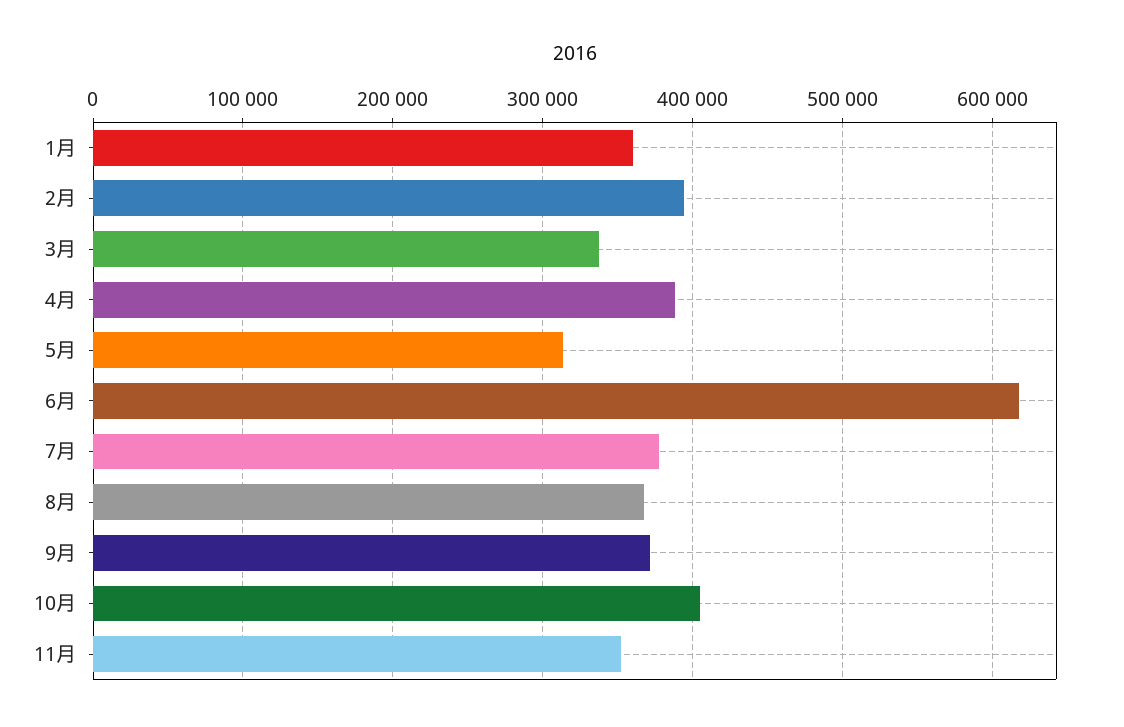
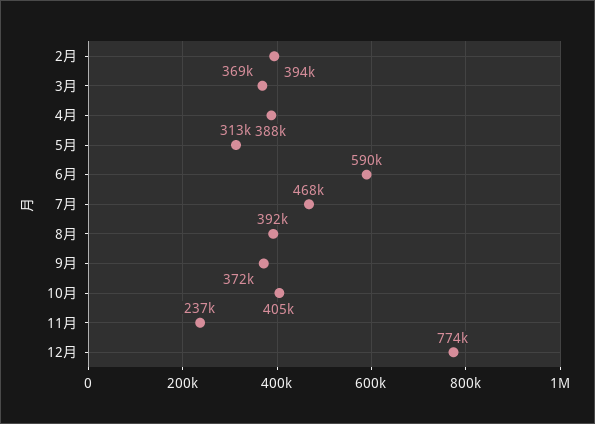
1月: 360000 -> none
3月: 340000 -> 369000
6月: 620000 -> 590000
7月: 380000 -> 468000
8月: 370000 -> 392000
11月: 350000 -> 237000
12月: none -> 774000

